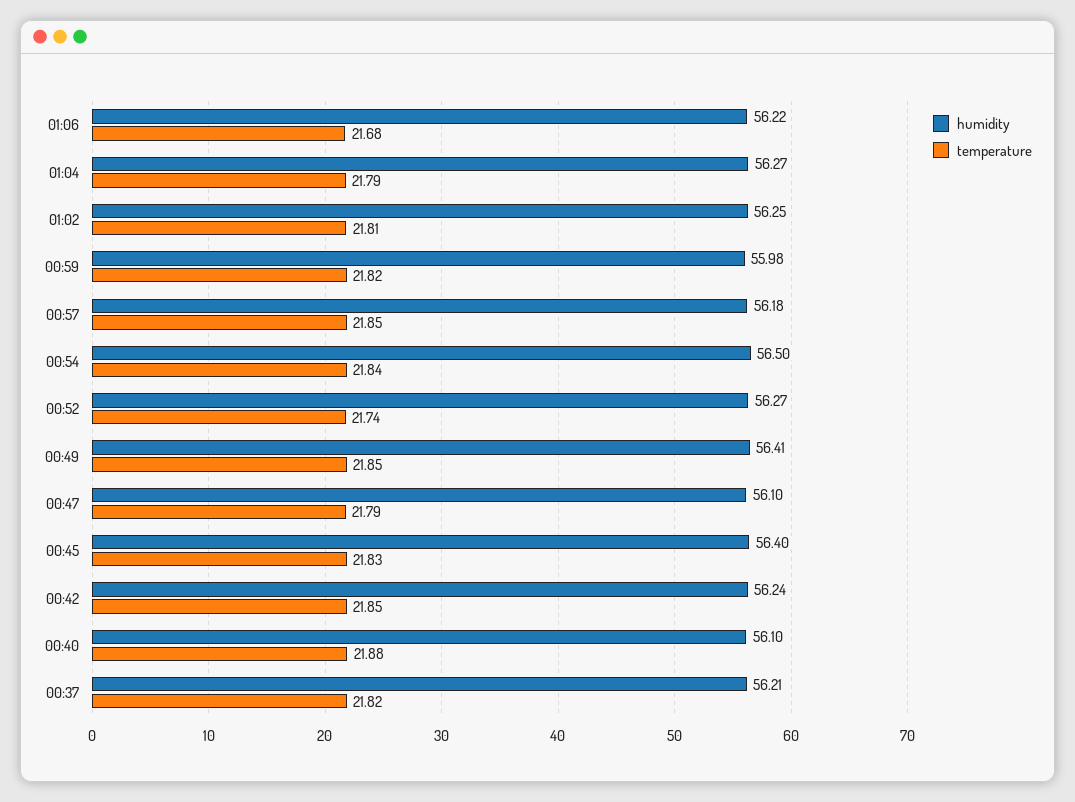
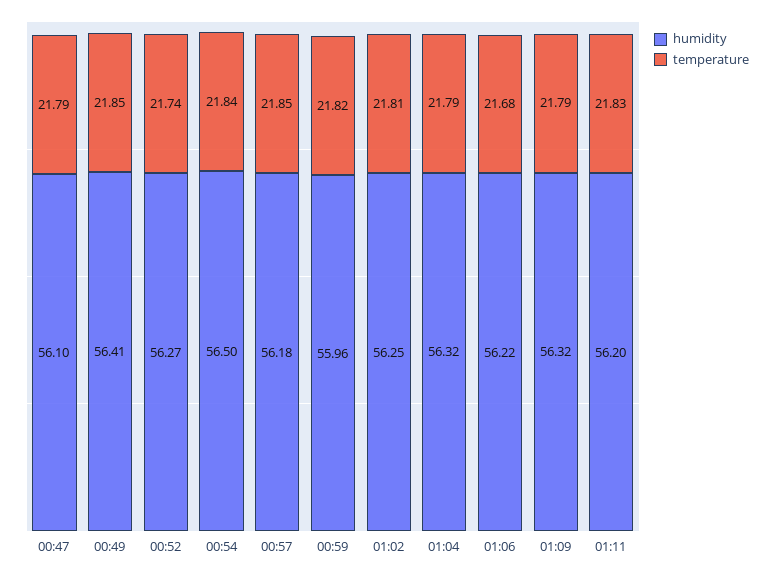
humidity, 01:04: 56.27 -> 56.32
humidity, 00:59: 55.98 -> 55.96
humidity, 00:45: 56.4 -> none
temperature, 00:45: 21.83 -> none
humidity, 00:42: 56.24 -> none
temperature, 00:42: 21.85 -> none
humidity, 00:40: 56.1 -> none
temperature, 00:40: 21.88 -> none
humidity, 00:37: 56.21 -> none
temperature, 00:37: 21.82 -> none
humidity, 01:09: none -> 56.32
temperature, 01:09: none -> 21.79
humidity, 01:11: none -> 56.2
temperature, 01:11: none -> 21.83

